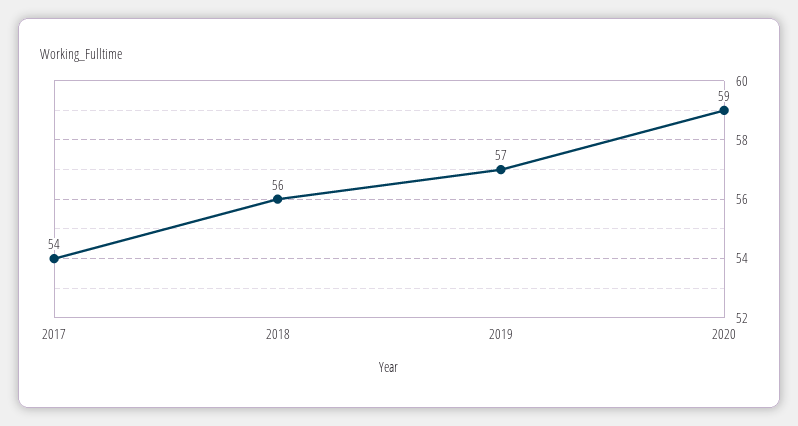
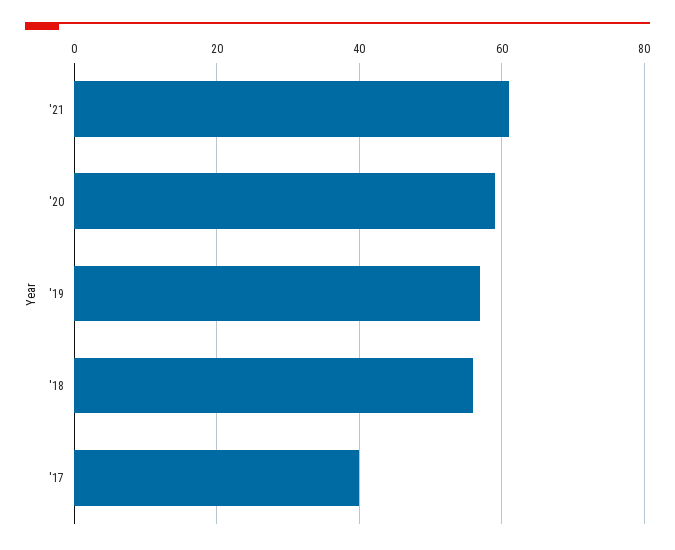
2017: 54 -> 40
'21: none -> 60

